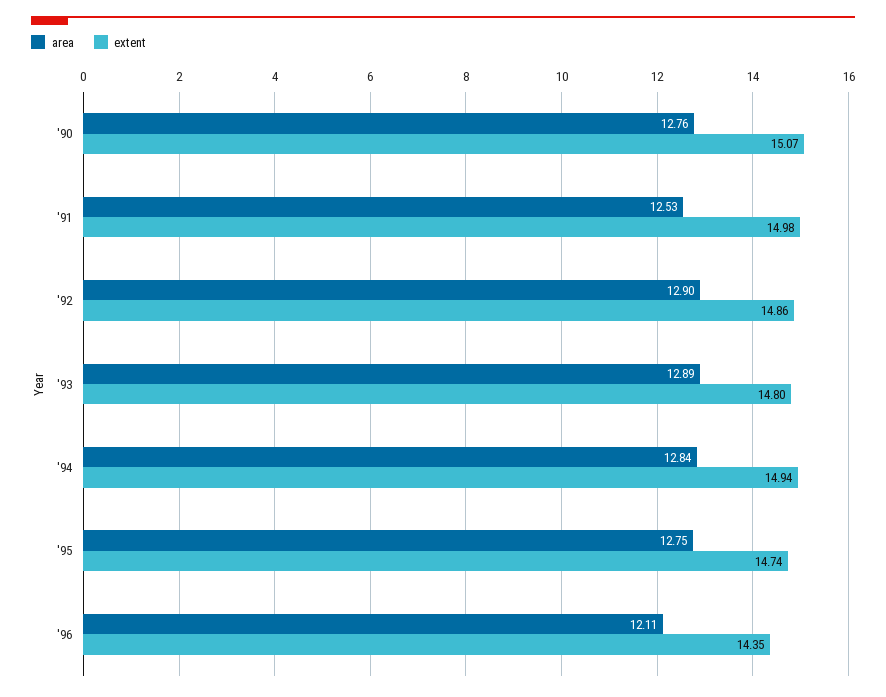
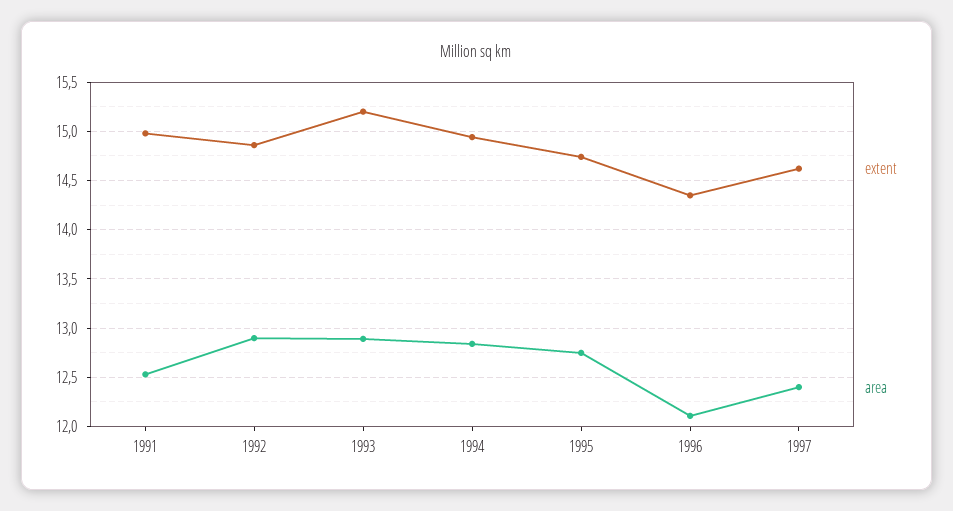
area, '90: 12.76 -> none
extent, '90: 15.07 -> none
extent, '93: 14.8 -> 15.2
extent, 1997: none -> 14.6
area, 1997: none -> 12.4

